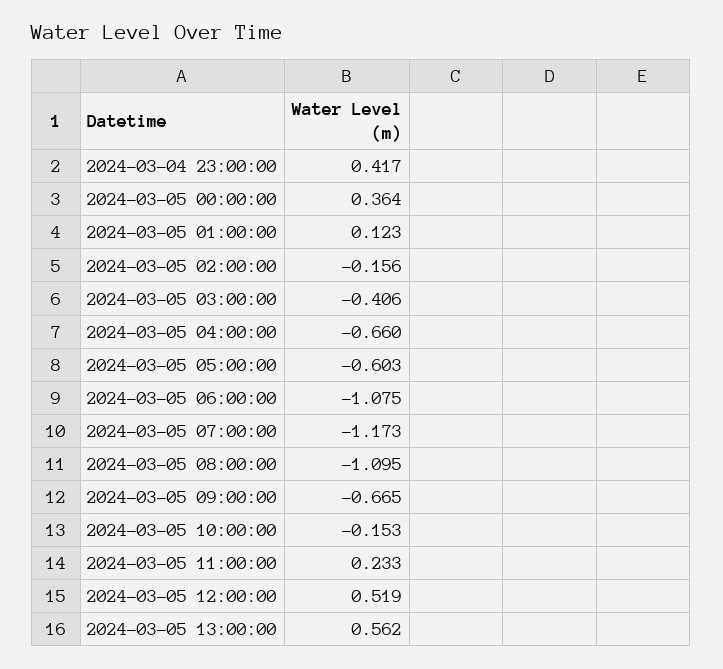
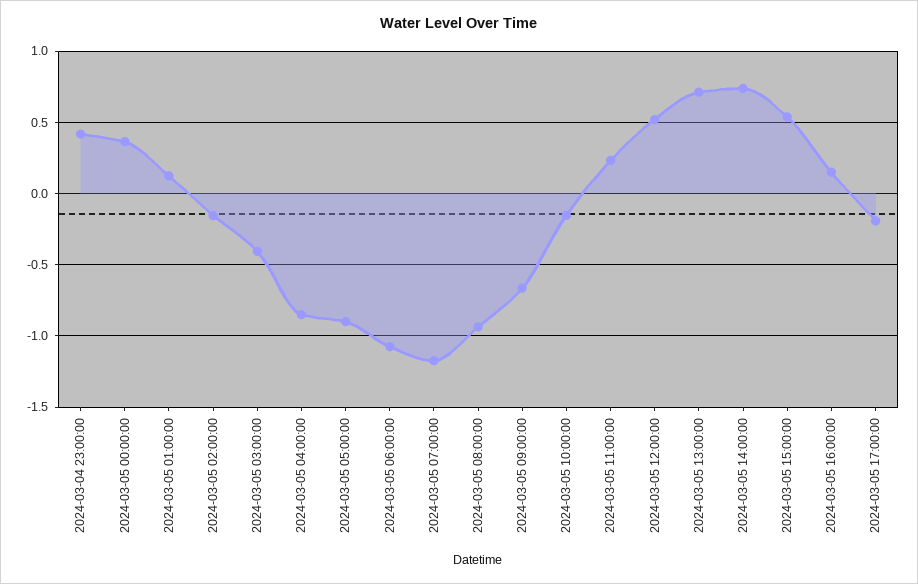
2024-03-05 04:00:00: -0.66 -> -0.85
2024-03-05 05:00:00: -0.603 -> -0.9
2024-03-05 08:00:00: -1.095 -> -0.95
2024-03-05 13:00:00: 0.562 -> 0.7
2024-03-05 14:00:00: none -> 0.75
2024-03-05 15:00:00: none -> 0.55
2024-03-05 16:00:00: none -> 0.15
2024-03-05 17:00:00: none -> -0.2

